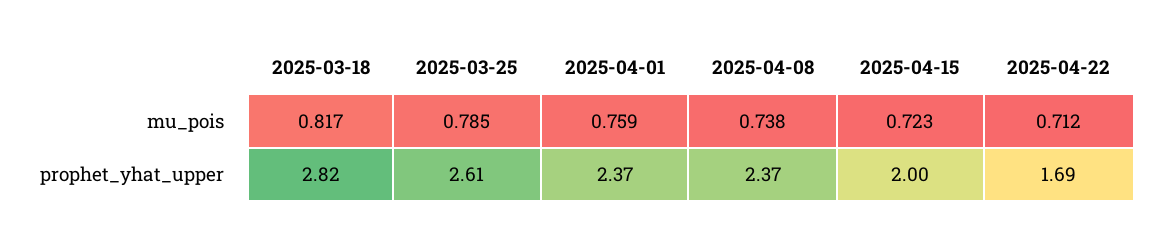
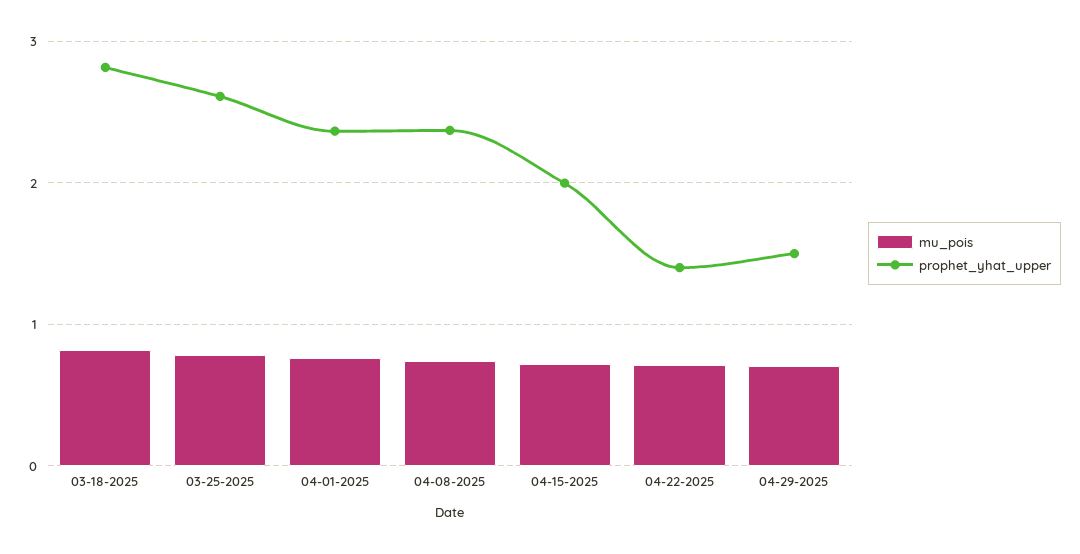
prophet_yhat_upper, 2025-04-22: 1.69 -> 1.4
mu_pois, 04-29-2025: none -> 0.7
prophet_yhat_upper, 04-29-2025: none -> 1.5

